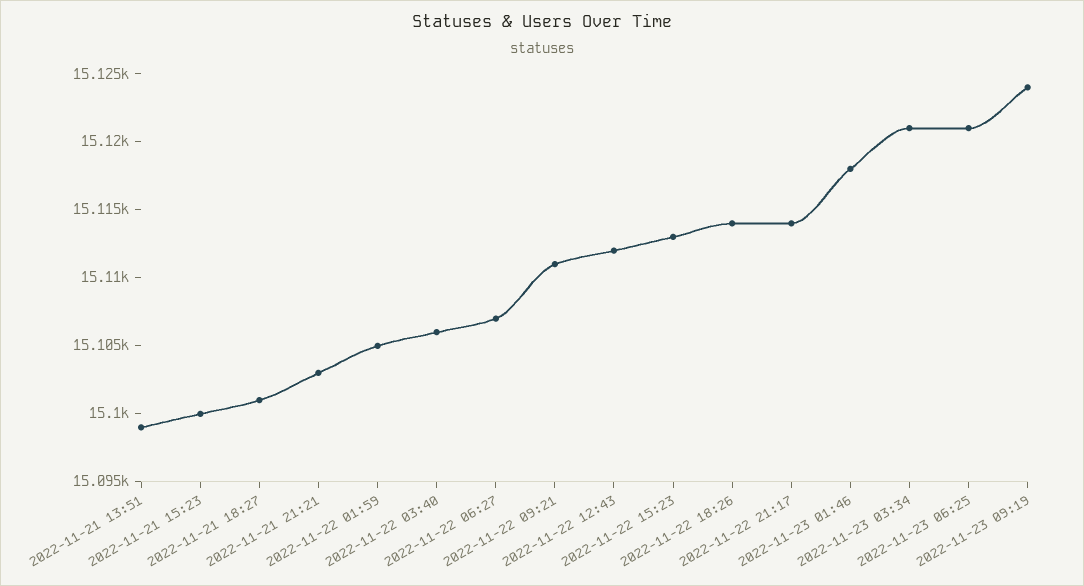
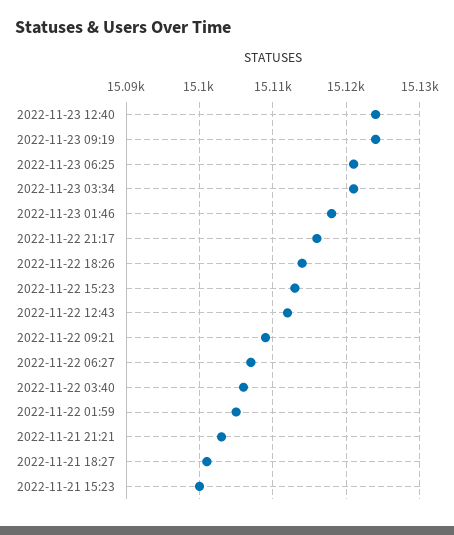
2022-11-21 13:51: 15099 -> none
2022-11-22 09:21: 15111 -> 15109
2022-11-22 21:17: 15114 -> 15116
2022-11-23 12:40: none -> 15124

